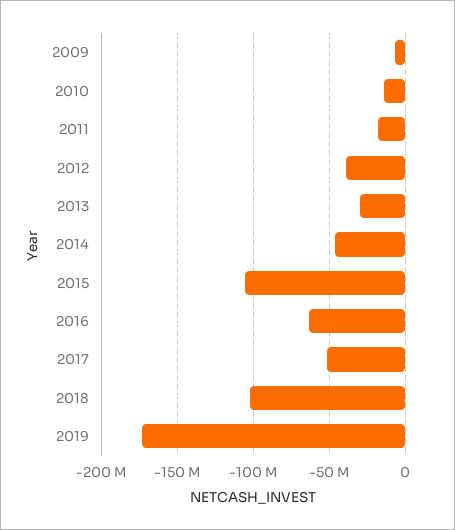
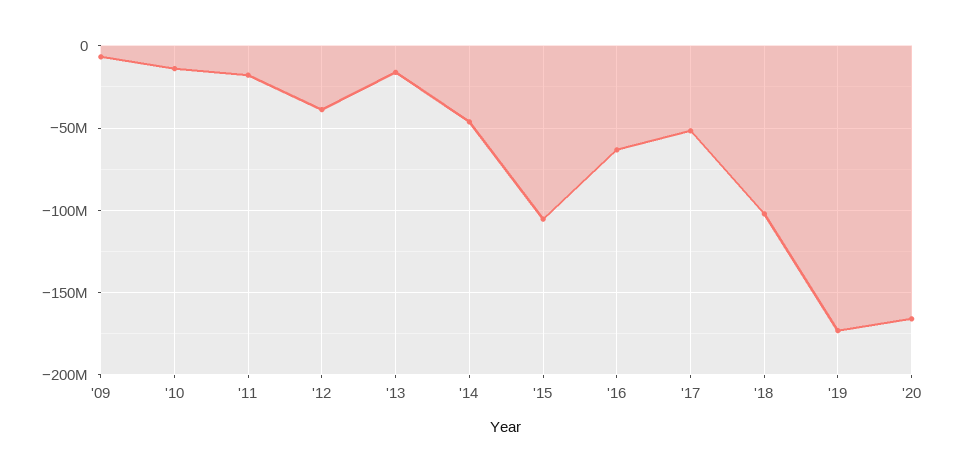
2013: -30000000 -> -15000000
'20: none -> -165000000

